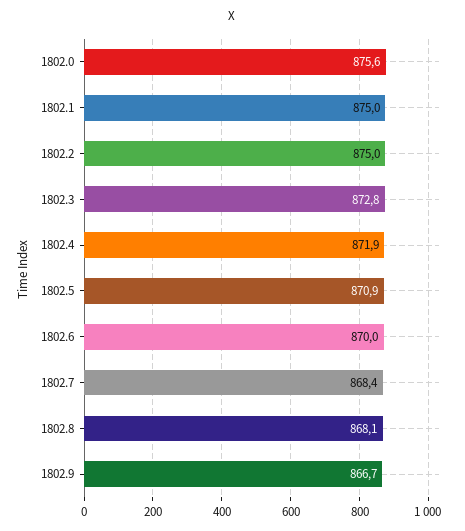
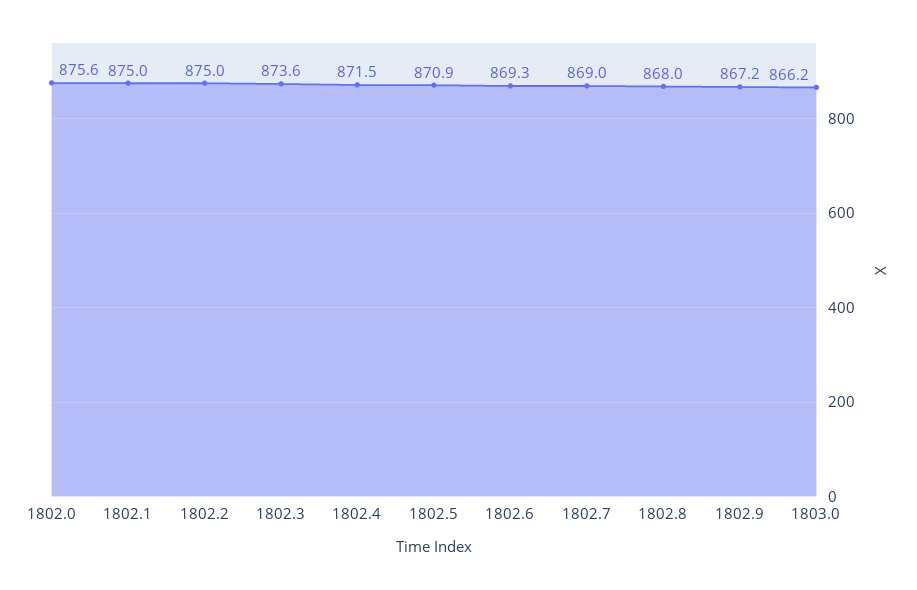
1802.3: 872.8 -> 873.6
1802.4: 871.9 -> 871.5
1802.6: 870 -> 869.3
1802.7: 868.4 -> 869
1802.8: 868.1 -> 868
1802.9: 866.7 -> 867.2
1803.0: none -> 866.2

